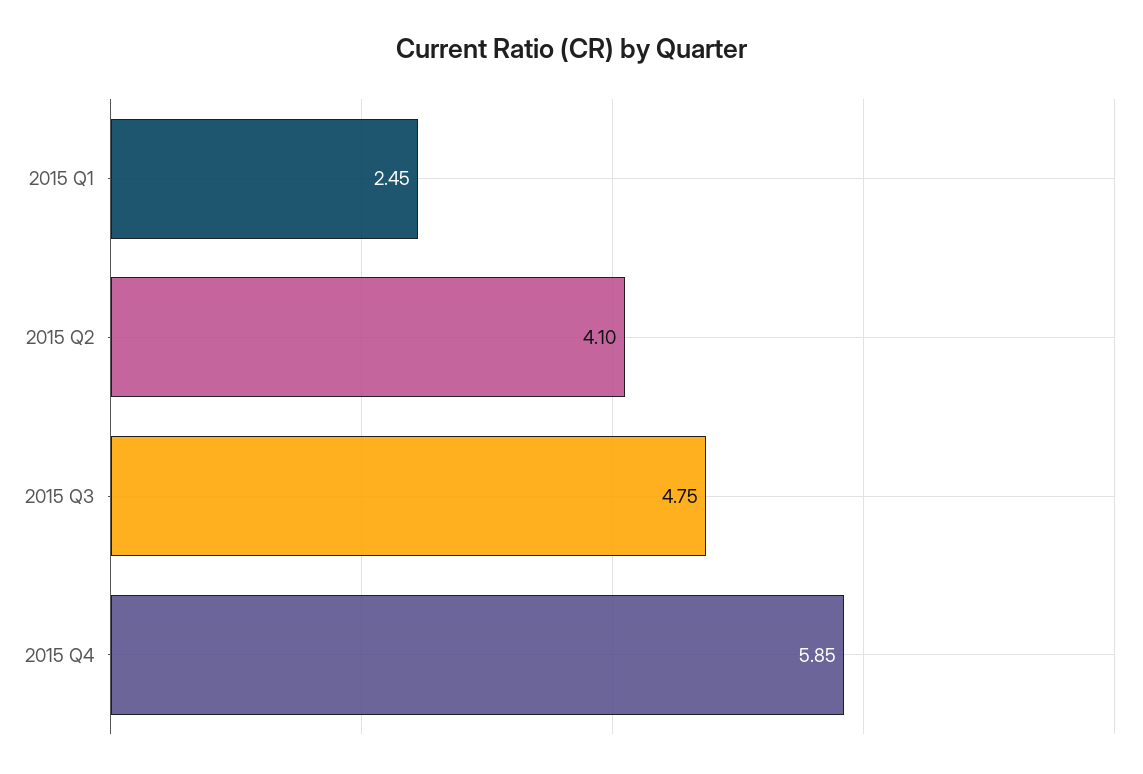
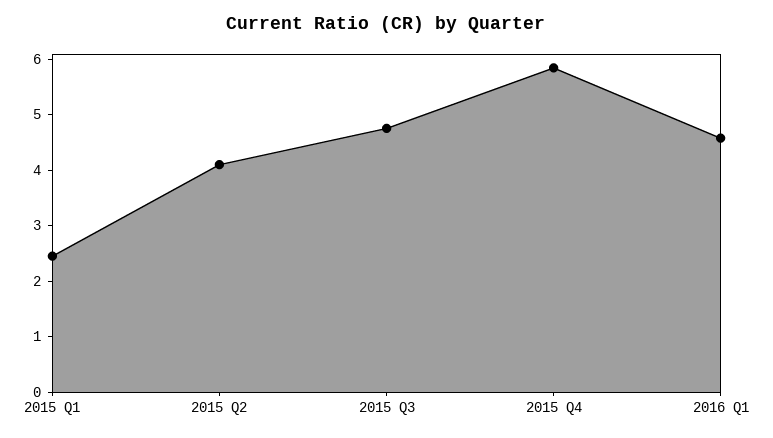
2016 Q1: none -> 4.6

